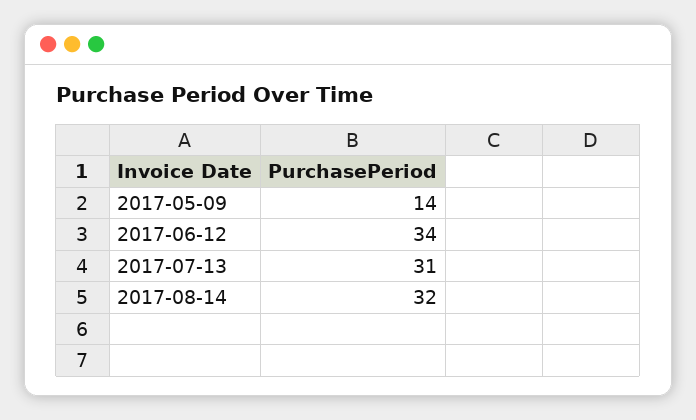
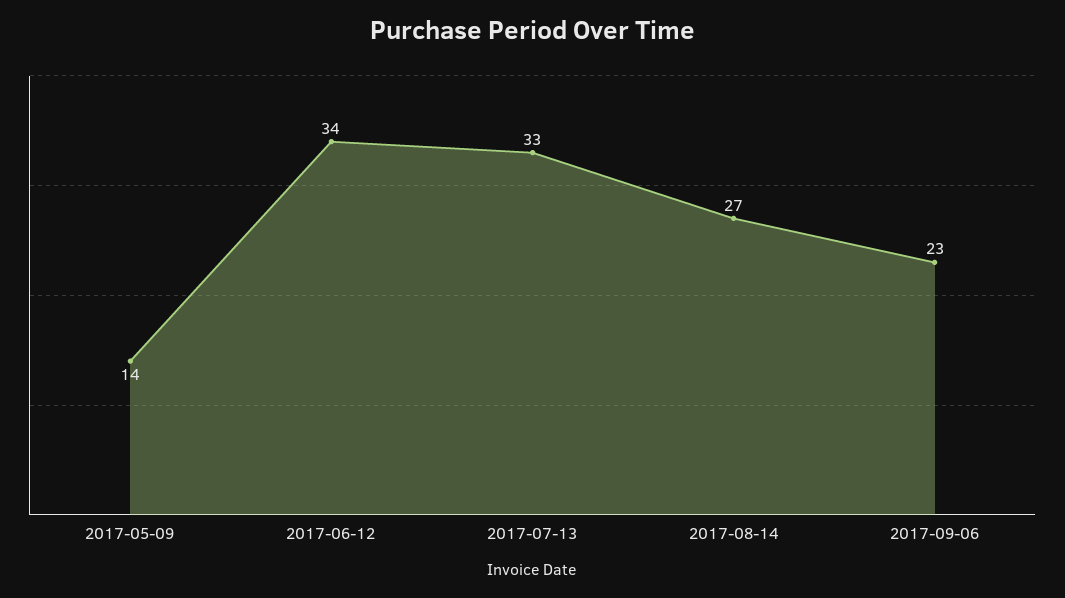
2017-07-13: 31 -> 33
2017-08-14: 32 -> 27
2017-09-06: none -> 23

